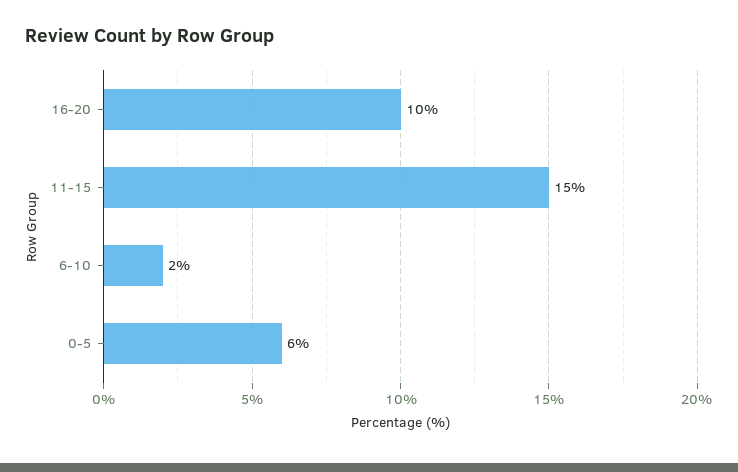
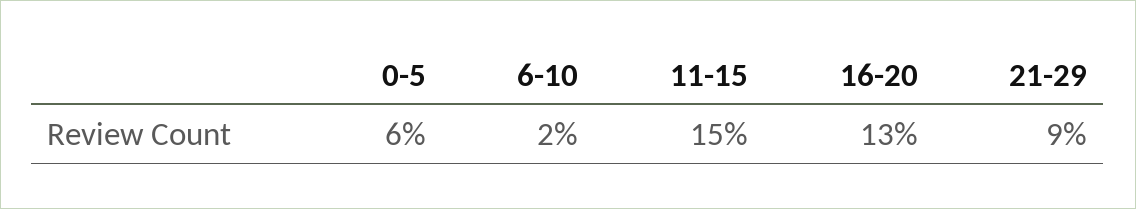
16-20: 10 -> 13
21-29: none -> 9

